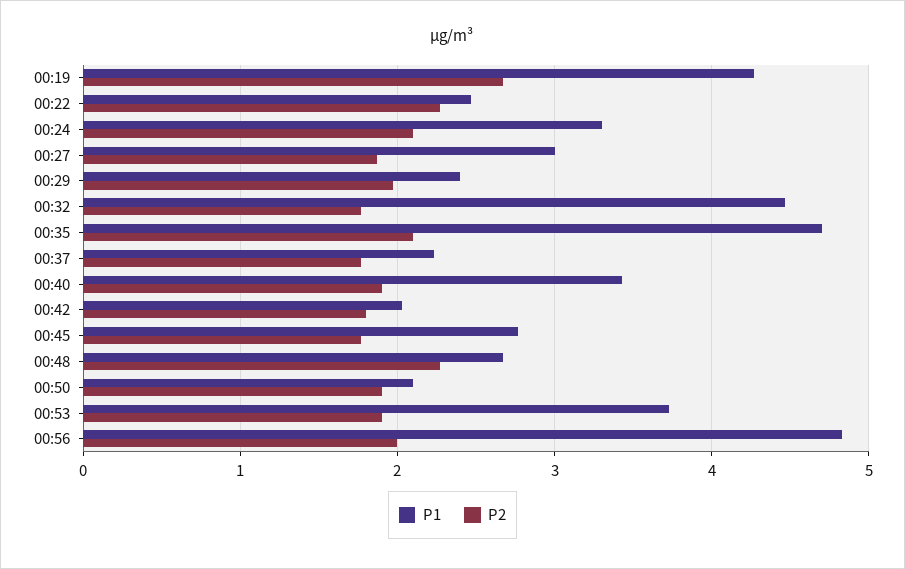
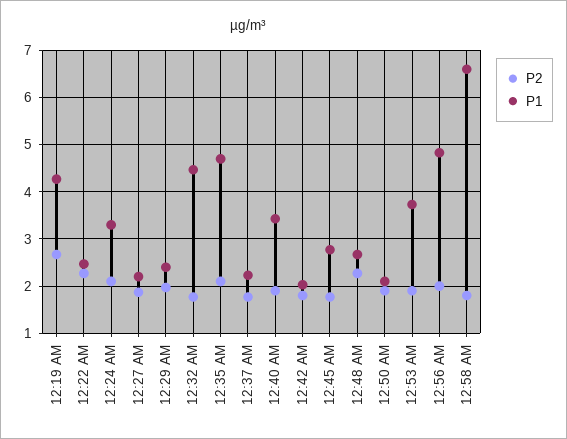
P1, 00:27: 3 -> 2.2
P2, 12:58 AM: none -> 1.8
P1, 12:58 AM: none -> 6.6

